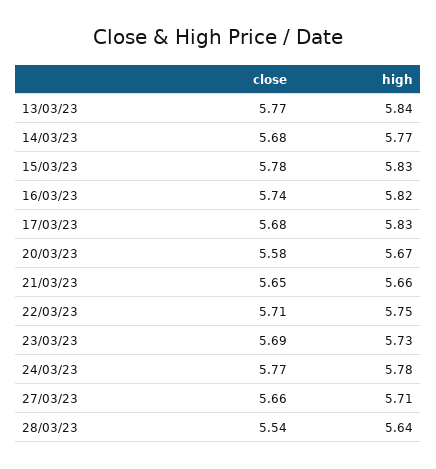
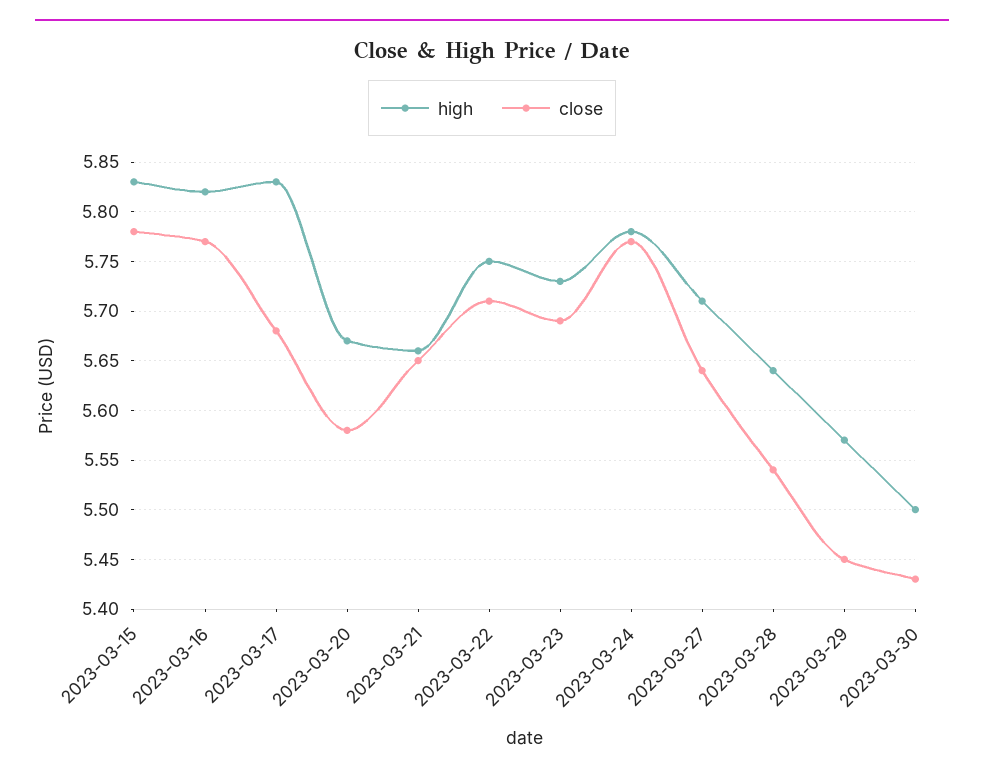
close, 13/03/23: 5.77 -> none
high, 13/03/23: 5.84 -> none
close, 14/03/23: 5.68 -> none
high, 14/03/23: 5.77 -> none
close, 16/03/23: 5.74 -> 5.77
close, 27/03/23: 5.66 -> 5.64
high, 2023-03-29: none -> 5.57
close, 2023-03-29: none -> 5.45
high, 2023-03-30: none -> 5.5
close, 2023-03-30: none -> 5.43

